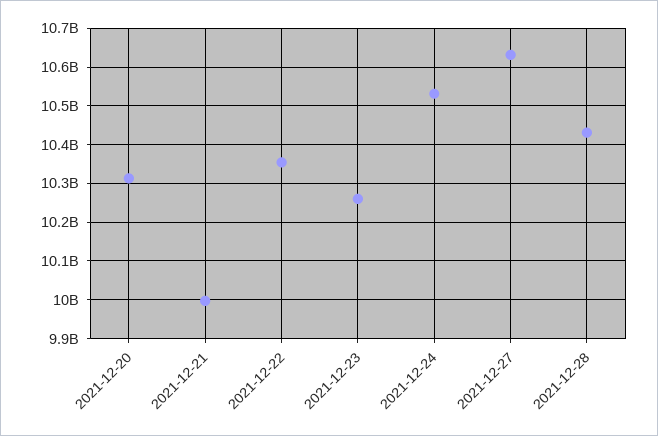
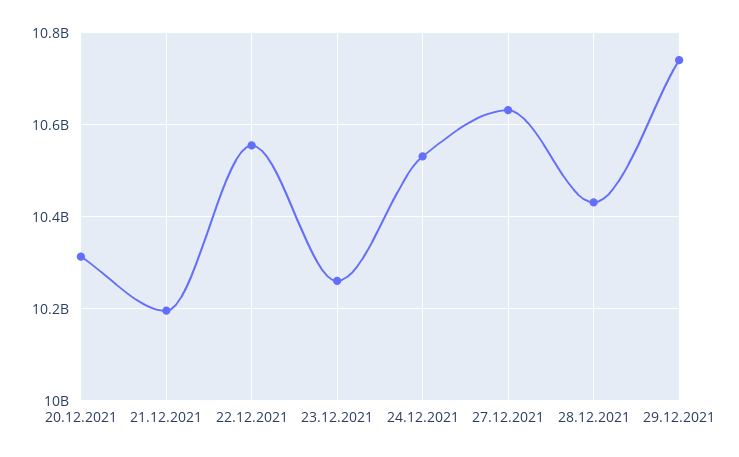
2021-12-21: 10000000000 -> 10200000000
2021-12-22: 10360000000 -> 10560000000
29.12.2021: none -> 10740000000

